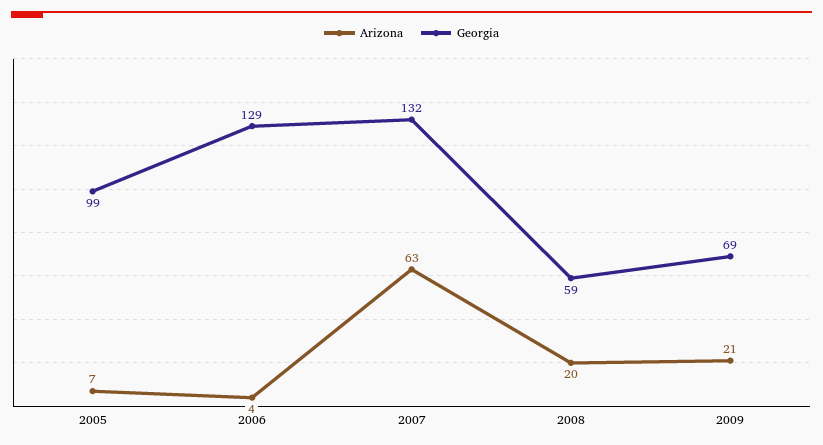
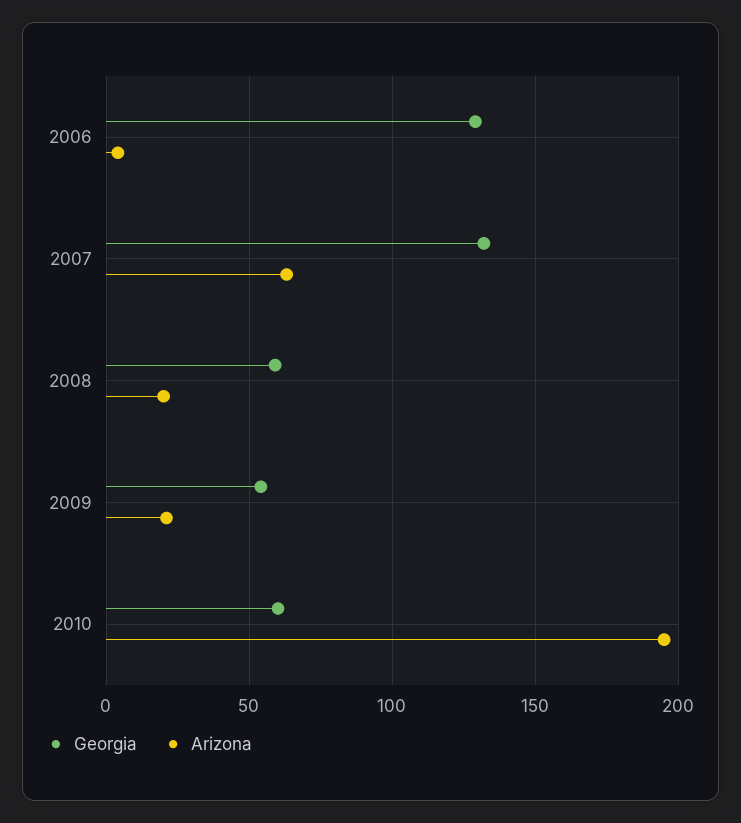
Arizona, 2005: 7 -> none
Georgia, 2005: 99 -> none
Georgia, 2009: 69 -> 55
Georgia, 2010: none -> 60
Arizona, 2010: none -> 195

